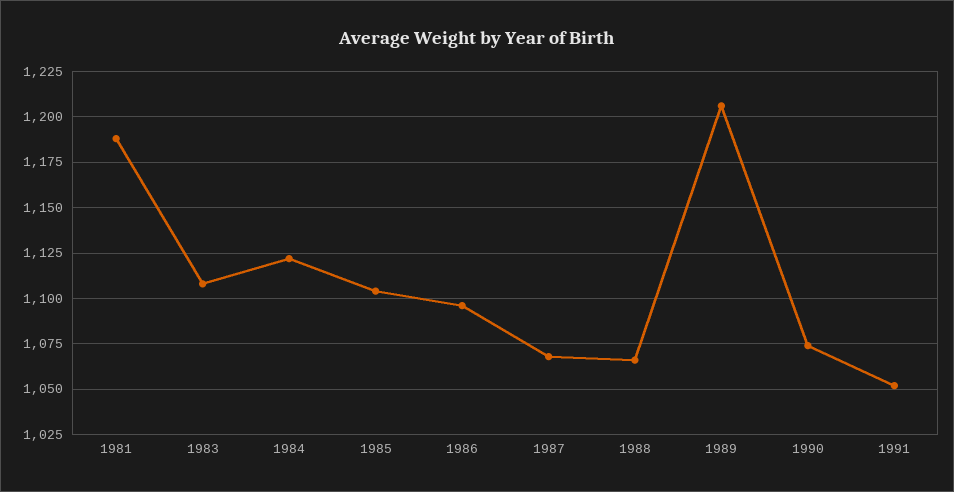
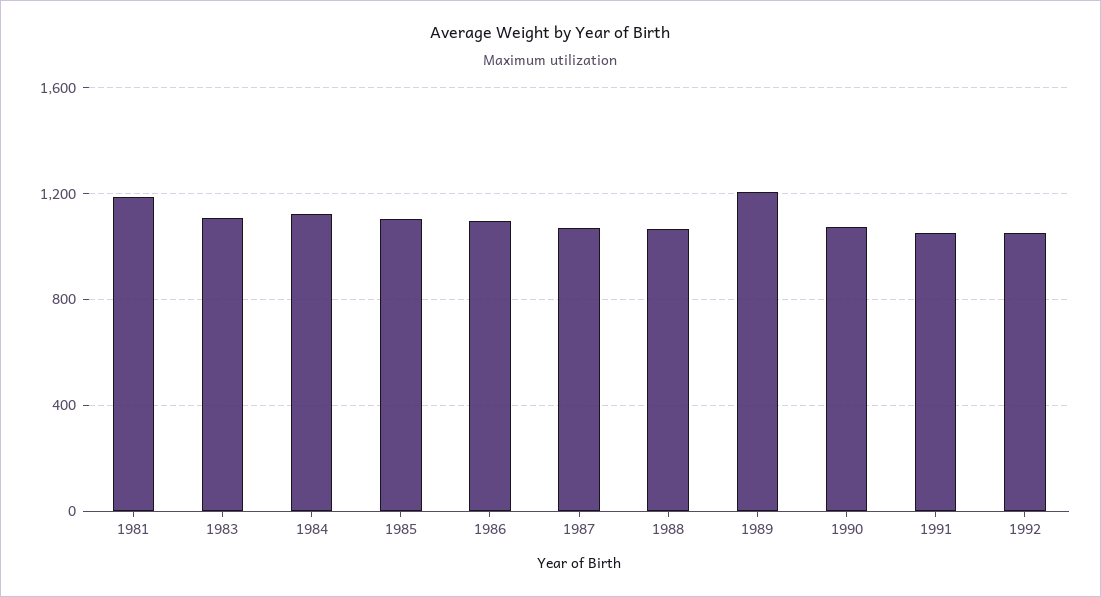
1992: none -> 1050

